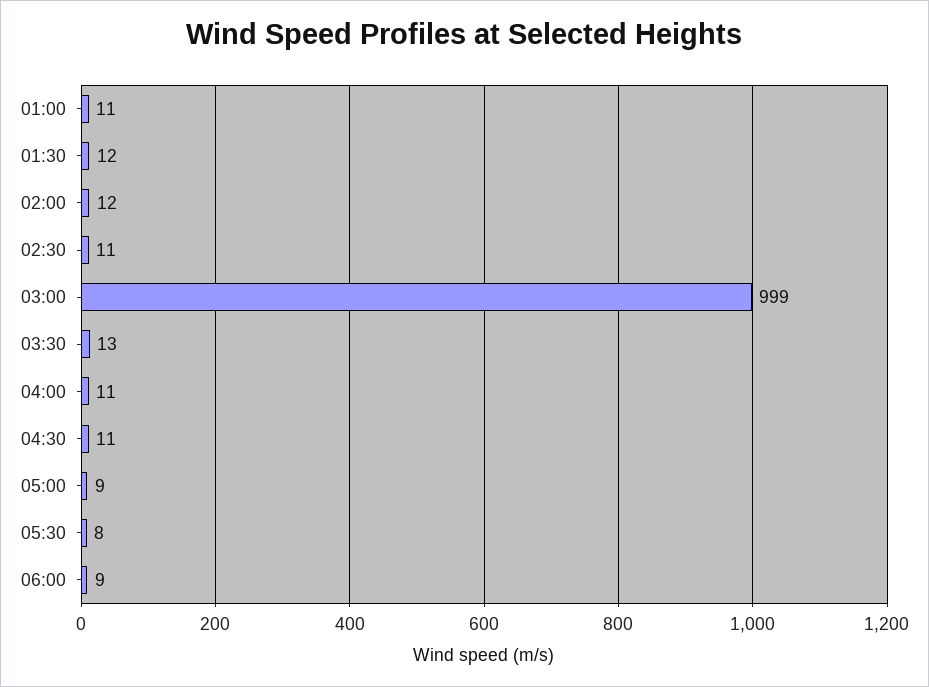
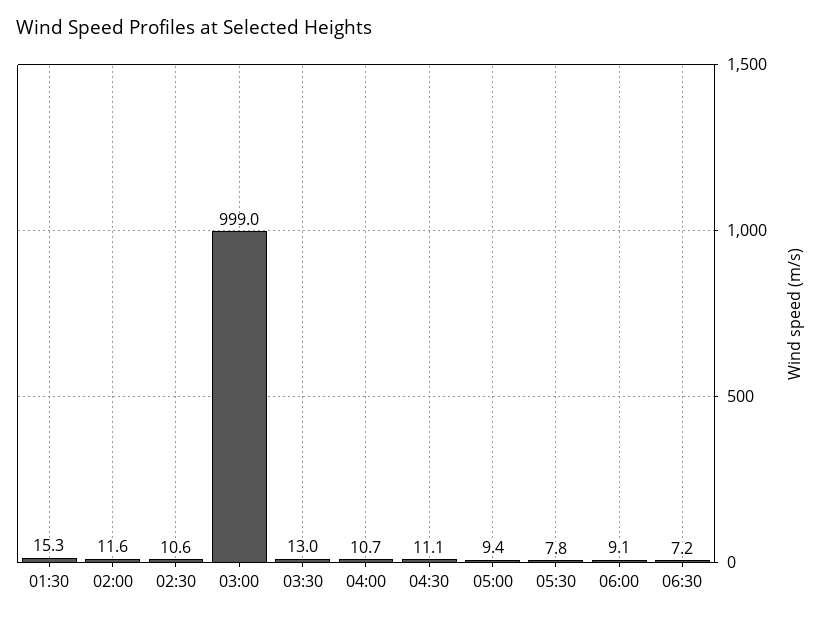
01:00: 11 -> none
01:30: 12 -> 15.3
06:30: none -> 7.2

